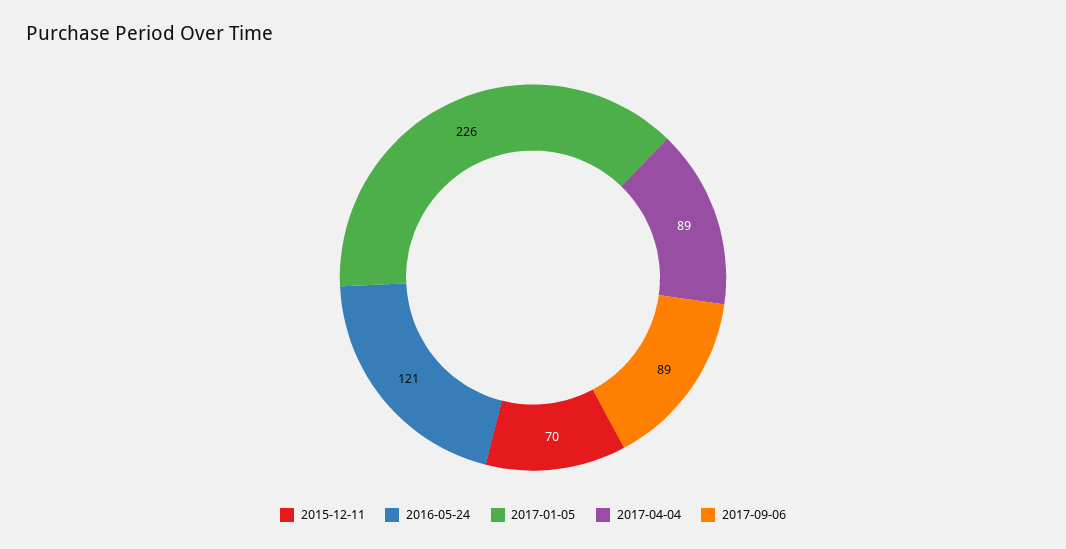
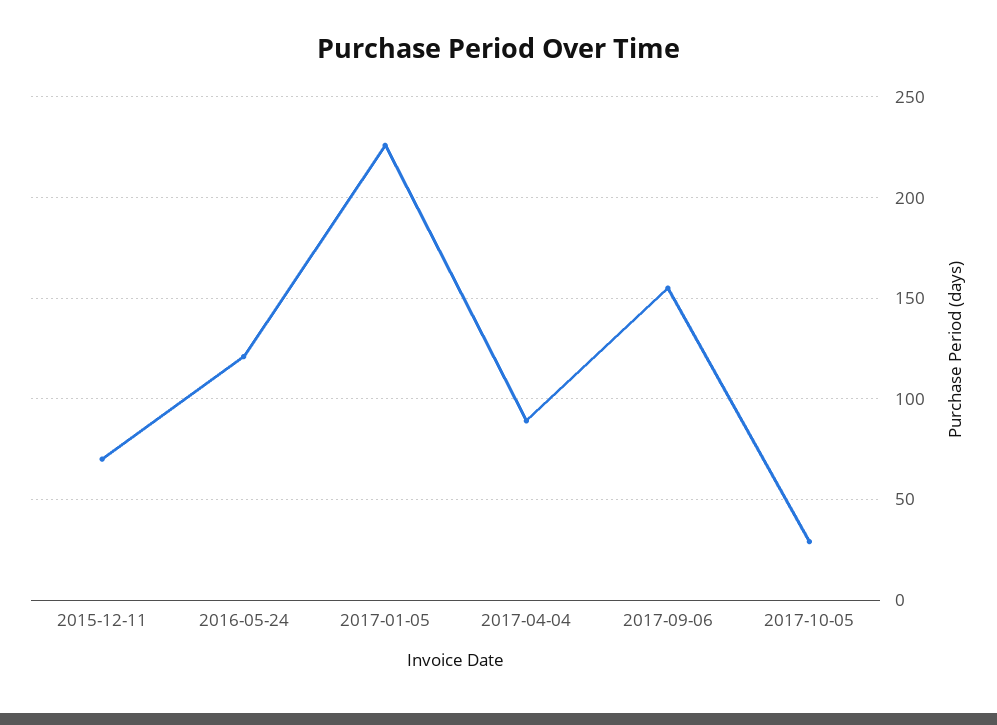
2017-09-06: 89 -> 155
2017-10-05: none -> 30

